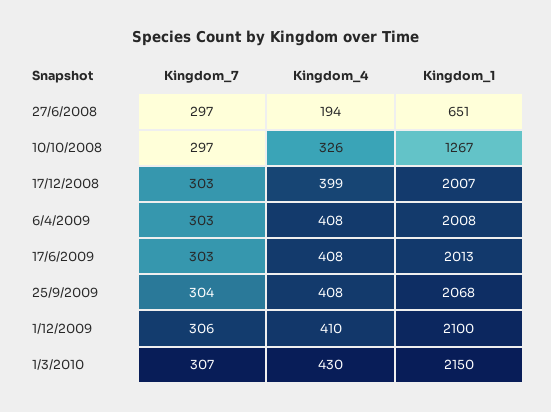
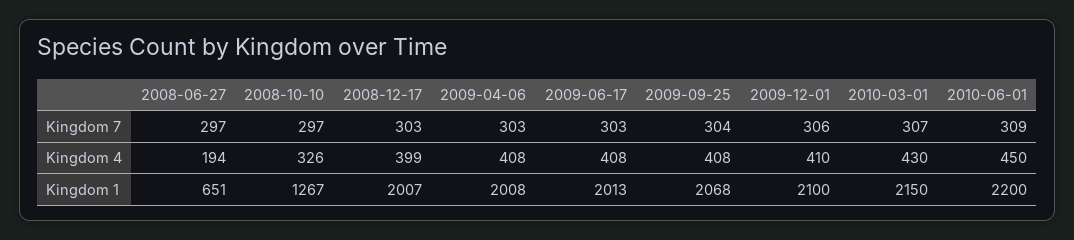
Kingdom_7, 2010-06-01: none -> 309
Kingdom_4, 2010-06-01: none -> 450
Kingdom_1, 2010-06-01: none -> 2200

